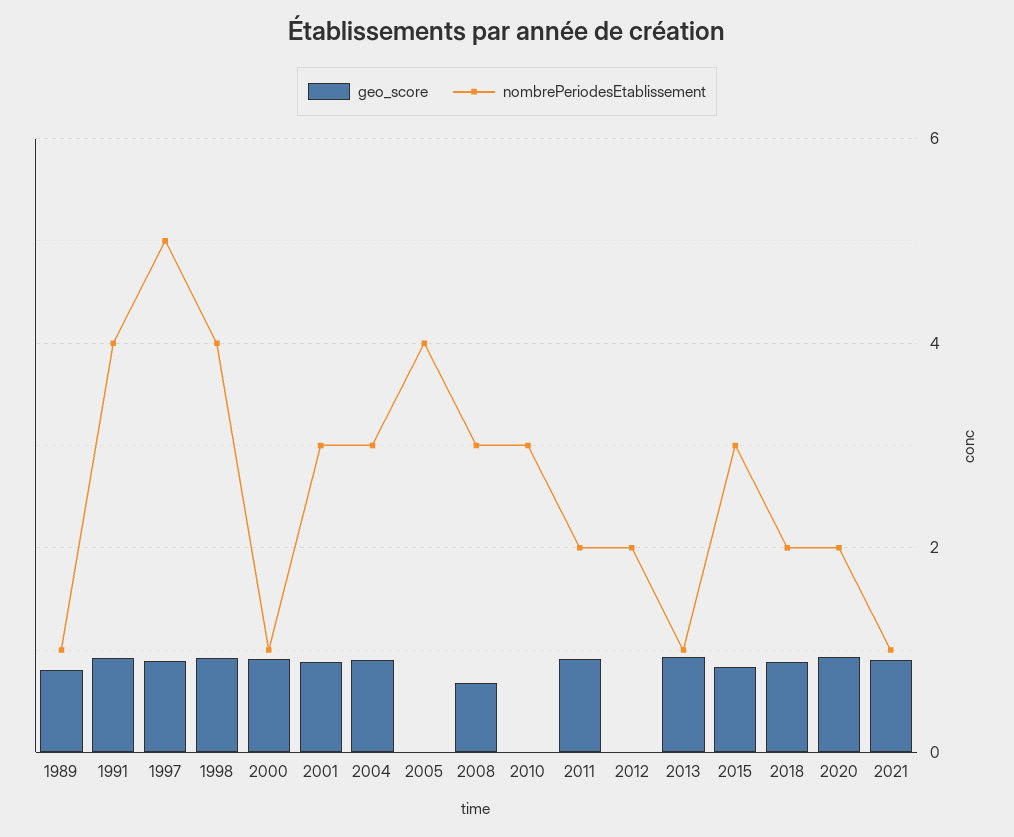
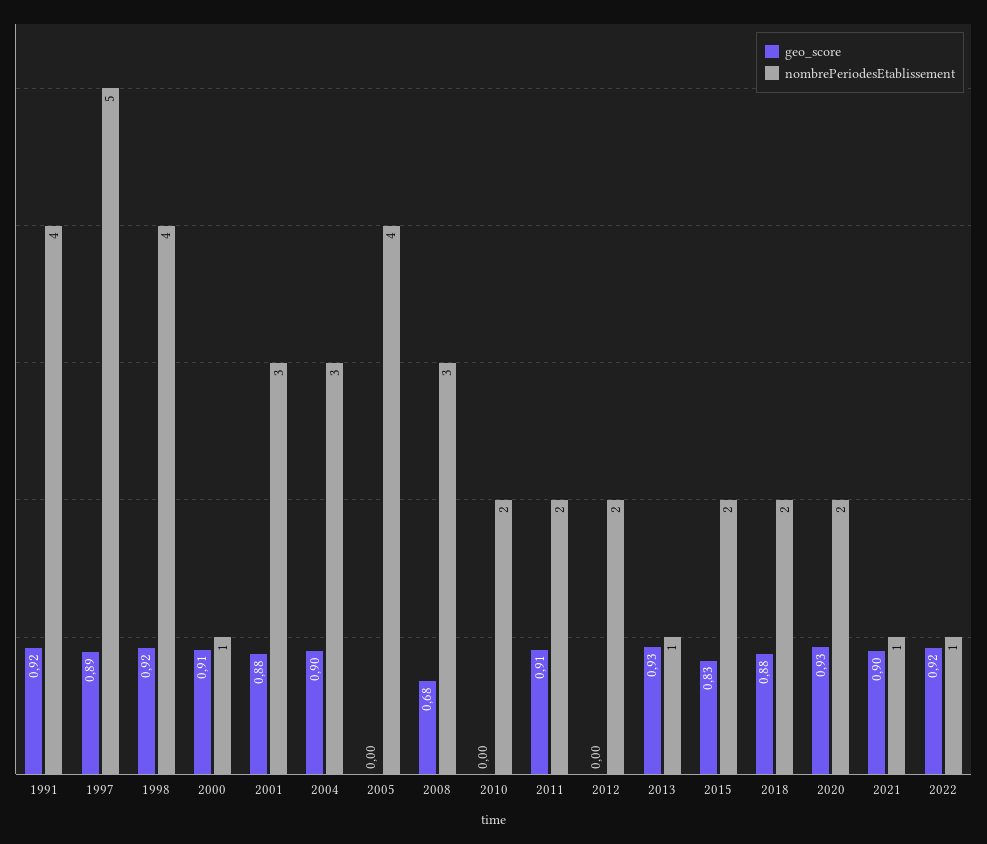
geo_score, 1989: 0.8 -> none
nombrePeriodesEtablissement, 1989: 1 -> none
nombrePeriodesEtablissement, 2010: 3 -> 2
nombrePeriodesEtablissement, 2015: 3 -> 2
geo_score, 2022: none -> 0.92
nombrePeriodesEtablissement, 2022: none -> 1

